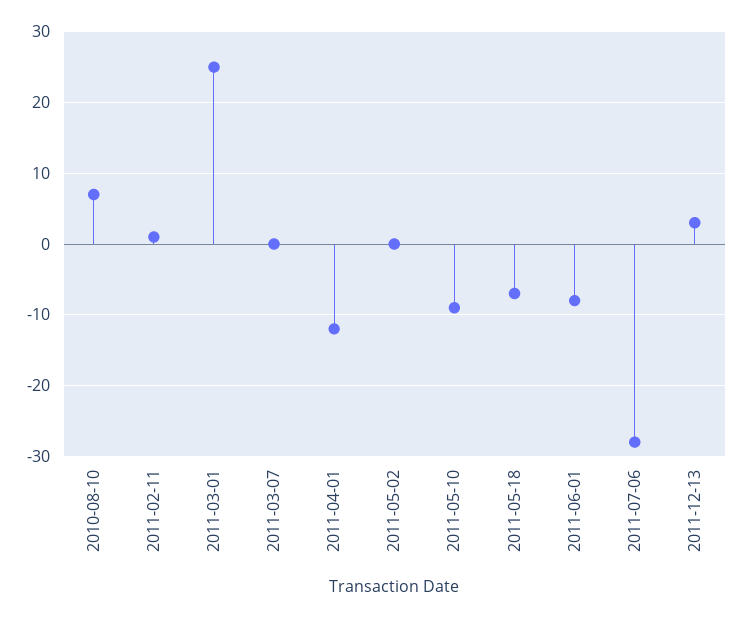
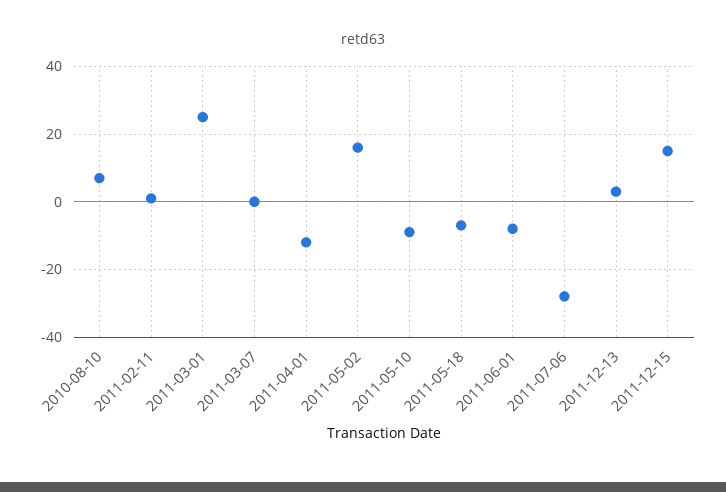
2011-05-02: 0 -> 15
2011-12-15: none -> 15

